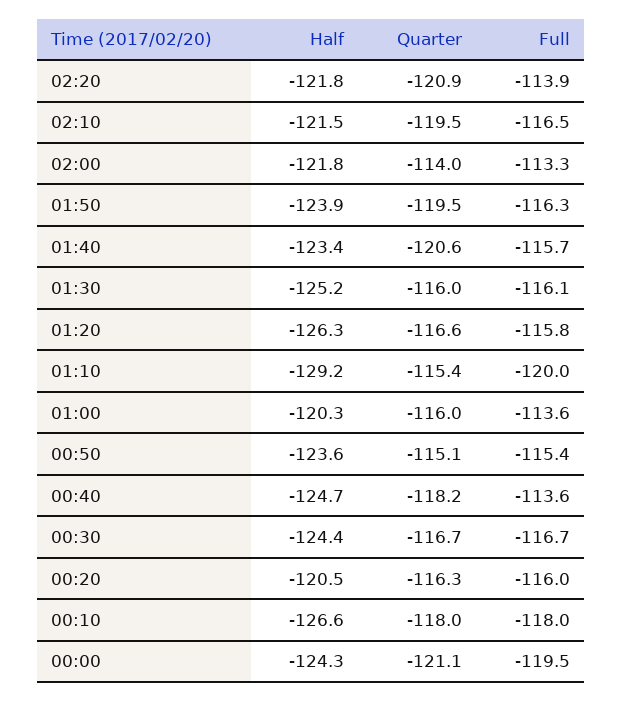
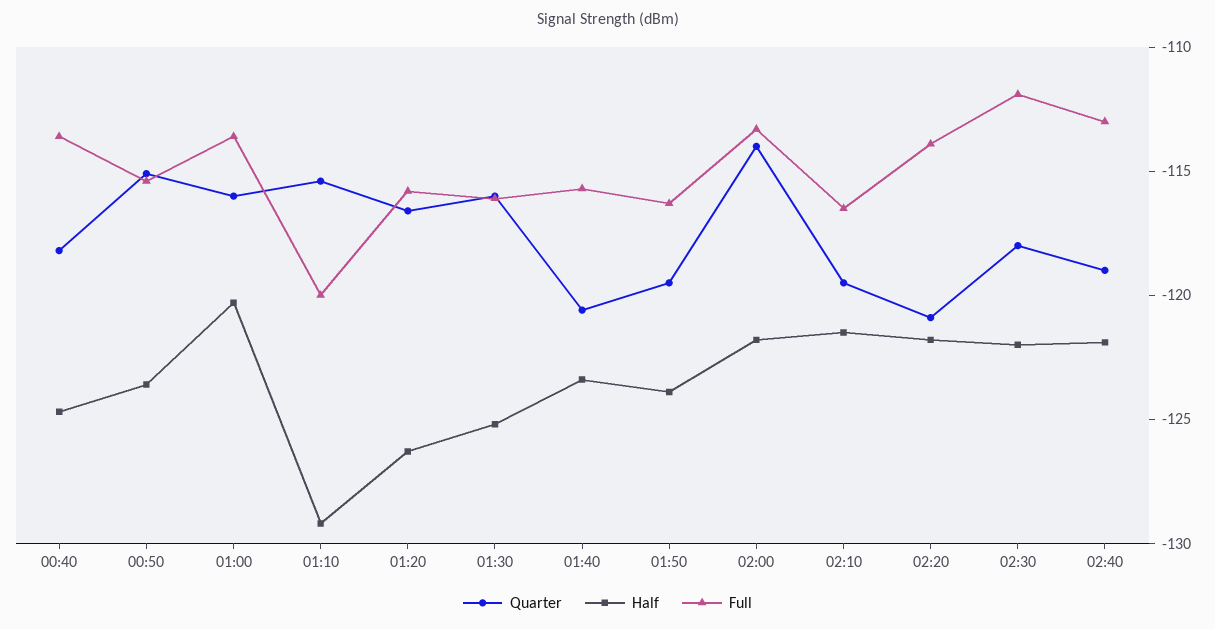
Half, 00:30: -124.4 -> none
Quarter, 00:30: -116.7 -> none
Full, 00:30: -116.7 -> none
Half, 00:20: -120.5 -> none
Quarter, 00:20: -116.3 -> none
Full, 00:20: -116 -> none
Half, 00:10: -126.6 -> none
Quarter, 00:10: -118 -> none
Full, 00:10: -118 -> none
Half, 00:00: -124.3 -> none
Quarter, 00:00: -121.1 -> none
Full, 00:00: -119.5 -> none
Quarter, 02:30: none -> -118
Half, 02:30: none -> -122
Full, 02:30: none -> -112
Quarter, 02:40: none -> -119
Half, 02:40: none -> -122
Full, 02:40: none -> -113

